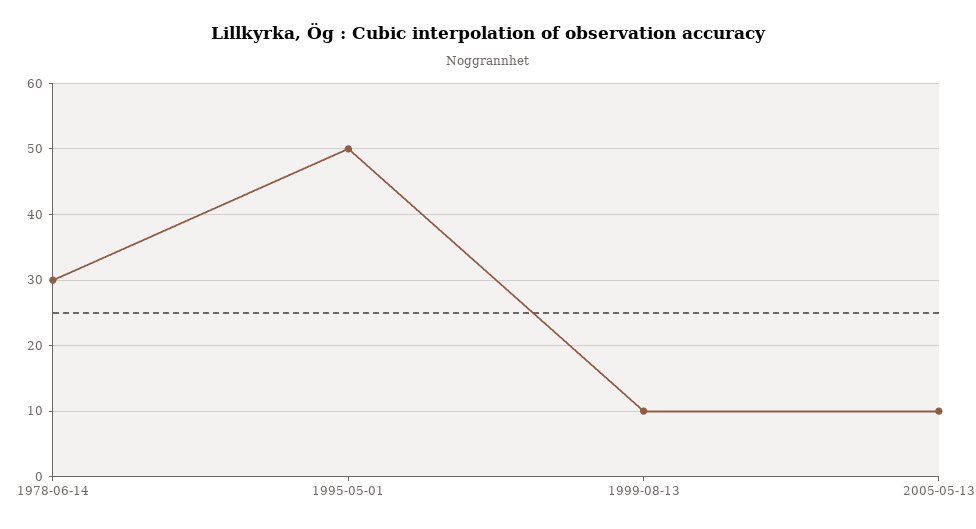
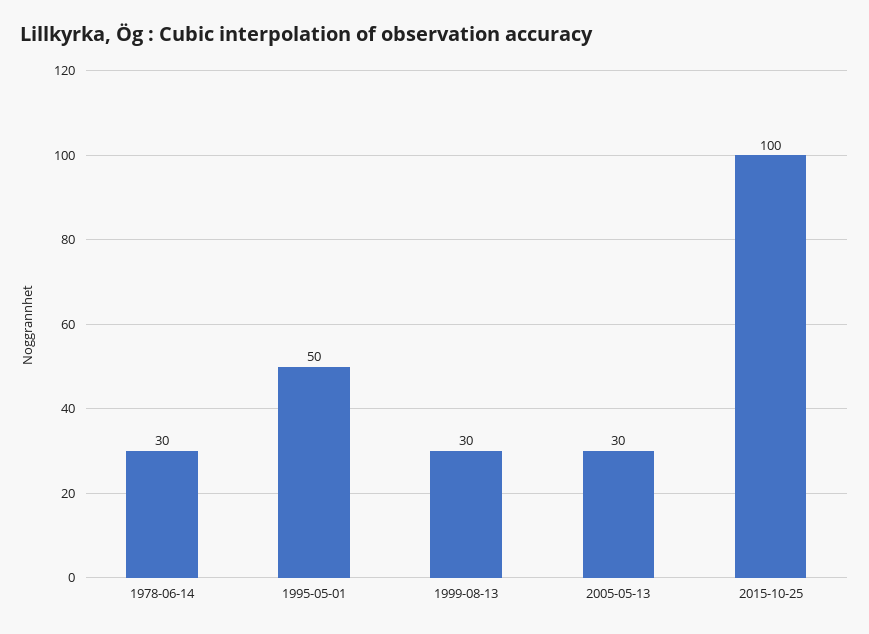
1999-08-13: 10 -> 30
2005-05-13: 10 -> 30
2015-10-25: none -> 100

